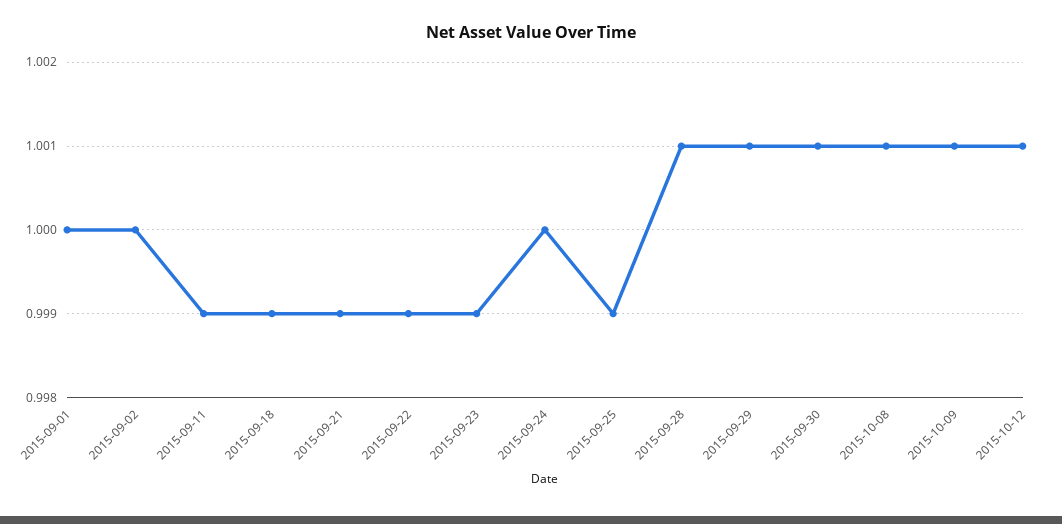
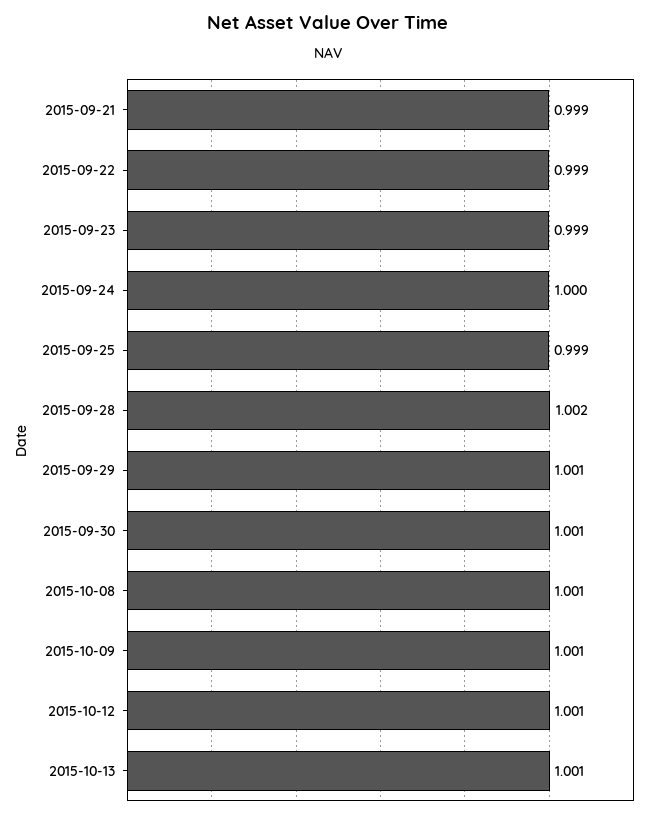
2015-09-01: 1 -> none
2015-09-02: 1 -> none
2015-09-11: 0.999 -> none
2015-09-18: 0.999 -> none
2015-09-28: 1.001 -> 1.002
2015-10-13: none -> 1.001

